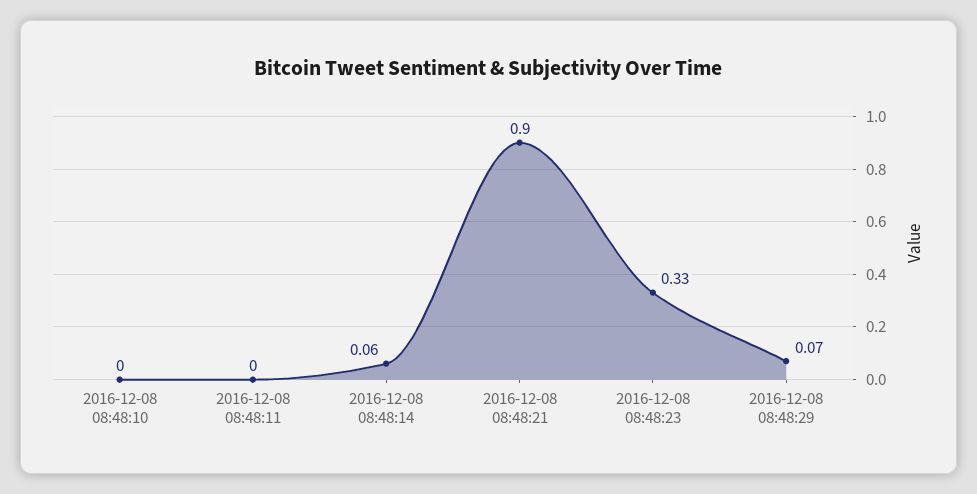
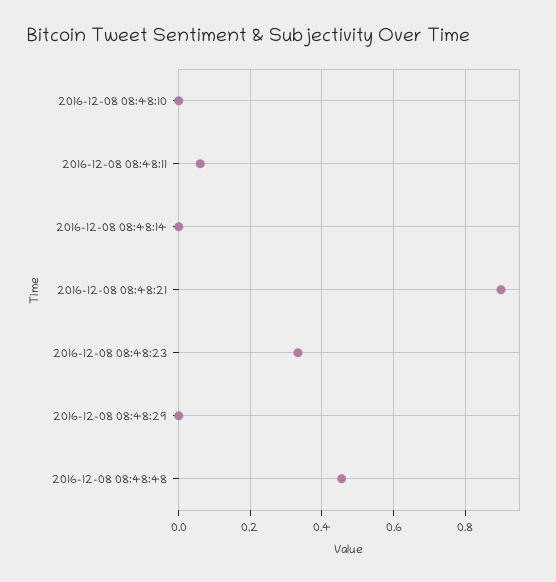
2016-12-08 08:48:11: 0 -> 0.06
2016-12-08 08:48:14: 0.06 -> 0
2016-12-08 08:48:29: 0.07 -> 0
2016-12-08 08:48:48: none -> 0.46

